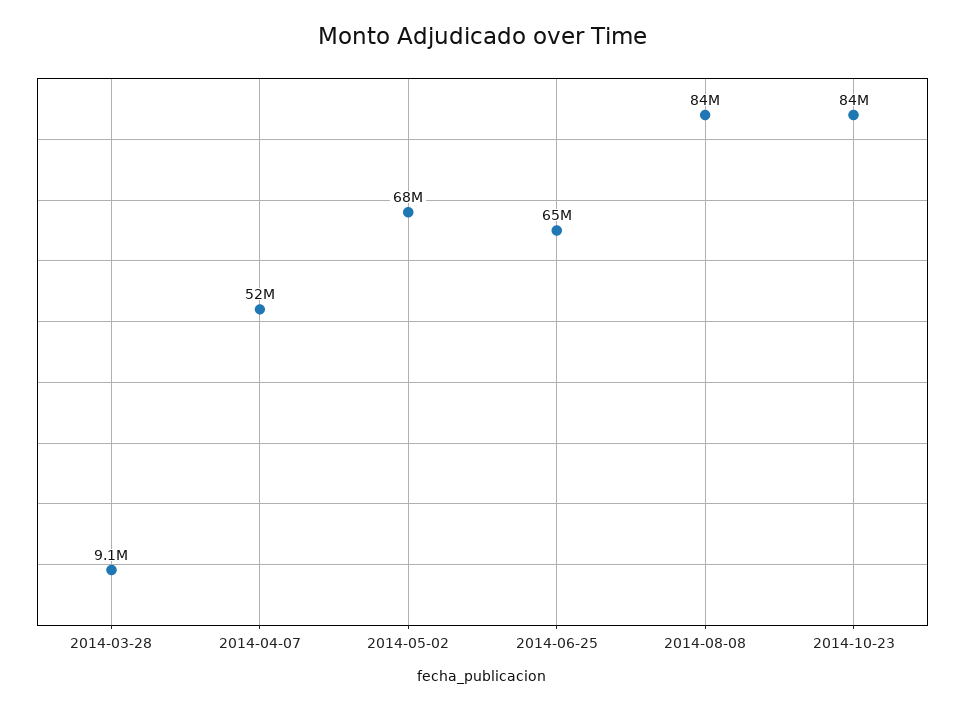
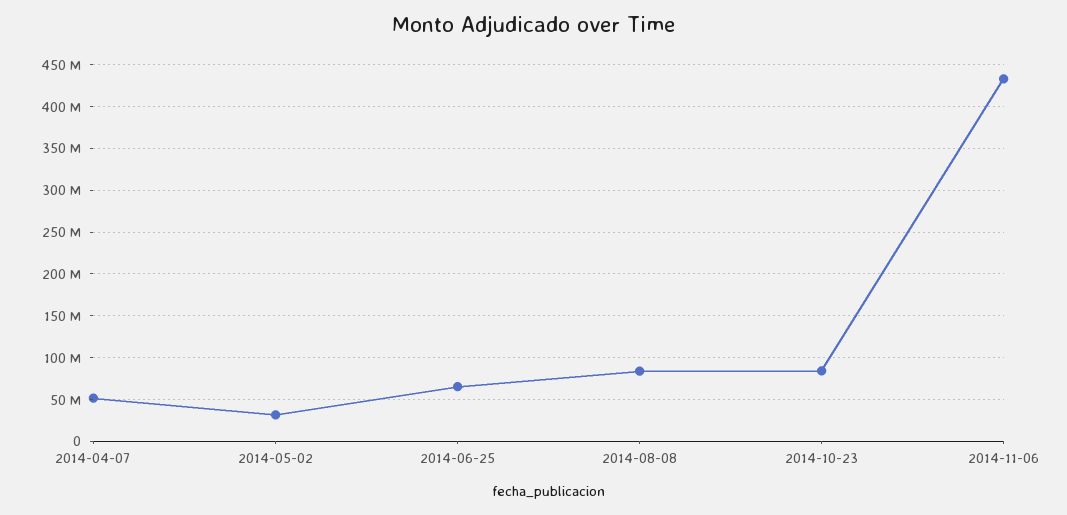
2014-03-28: 9100000 -> none
2014-05-02: 68000000 -> 30000000
2014-11-06: none -> 430000000

